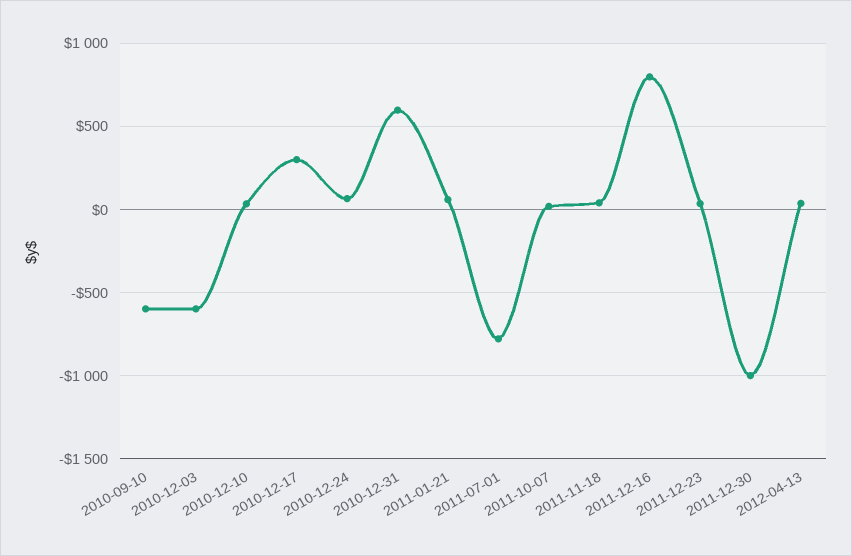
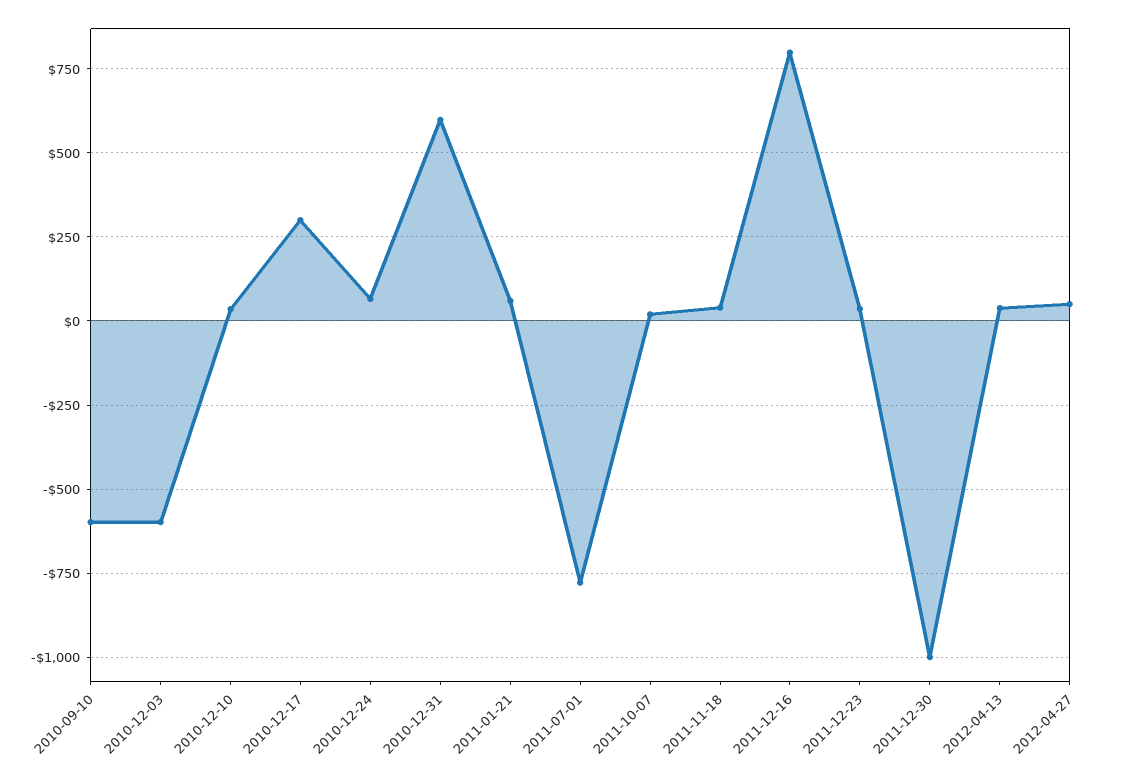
2012-04-27: none -> 50

